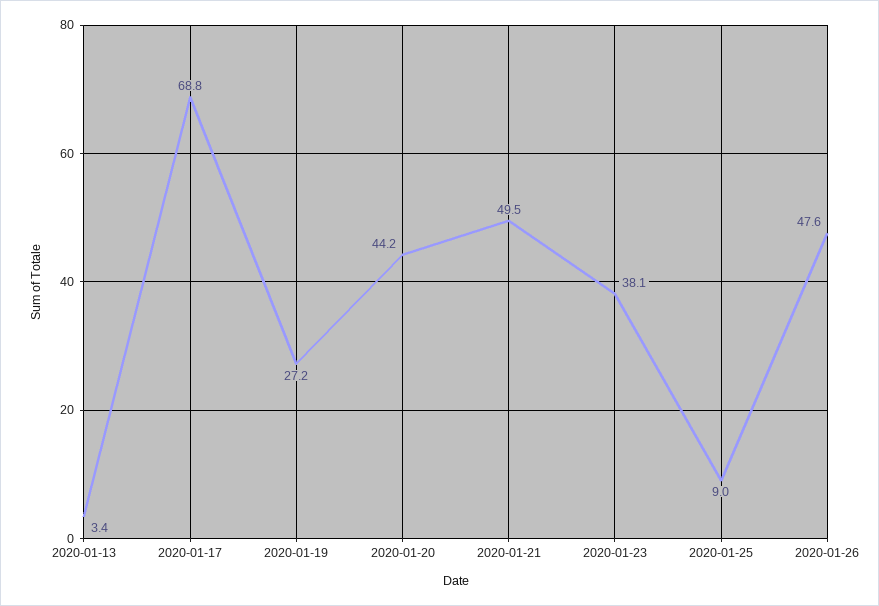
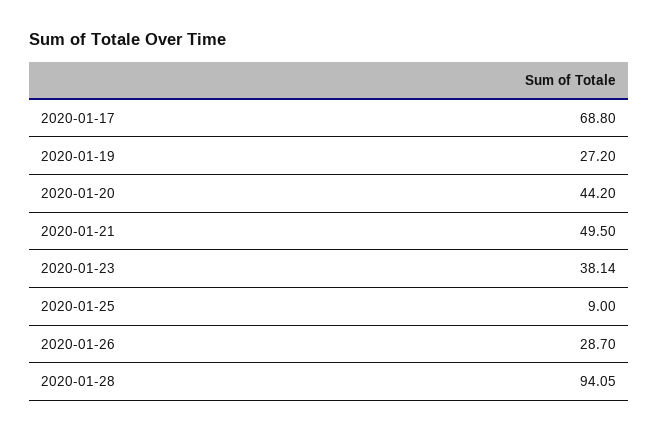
2020-01-13: 3.4 -> none
2020-01-26: 47.6 -> 28.7
2020-01-28: none -> 94.05

